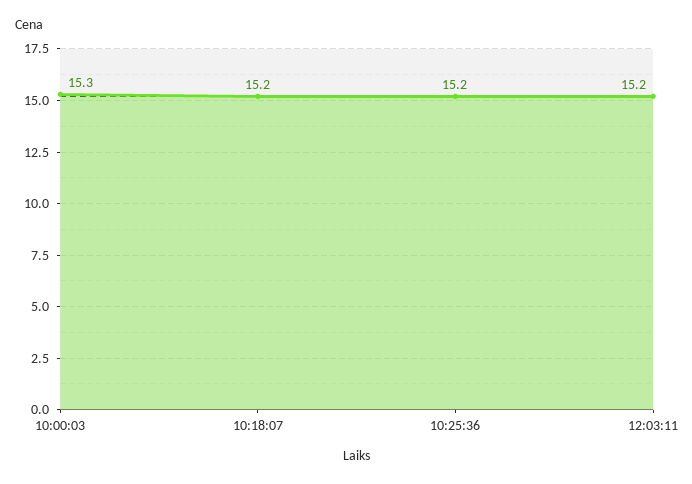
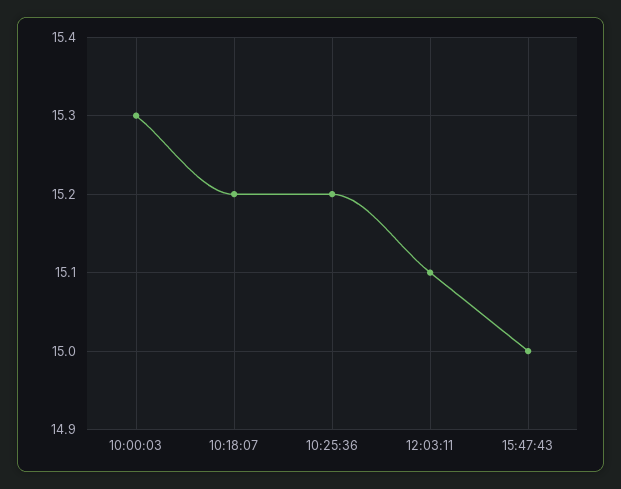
12:03:11: 15.2 -> 15.1
15:47:43: none -> 15

